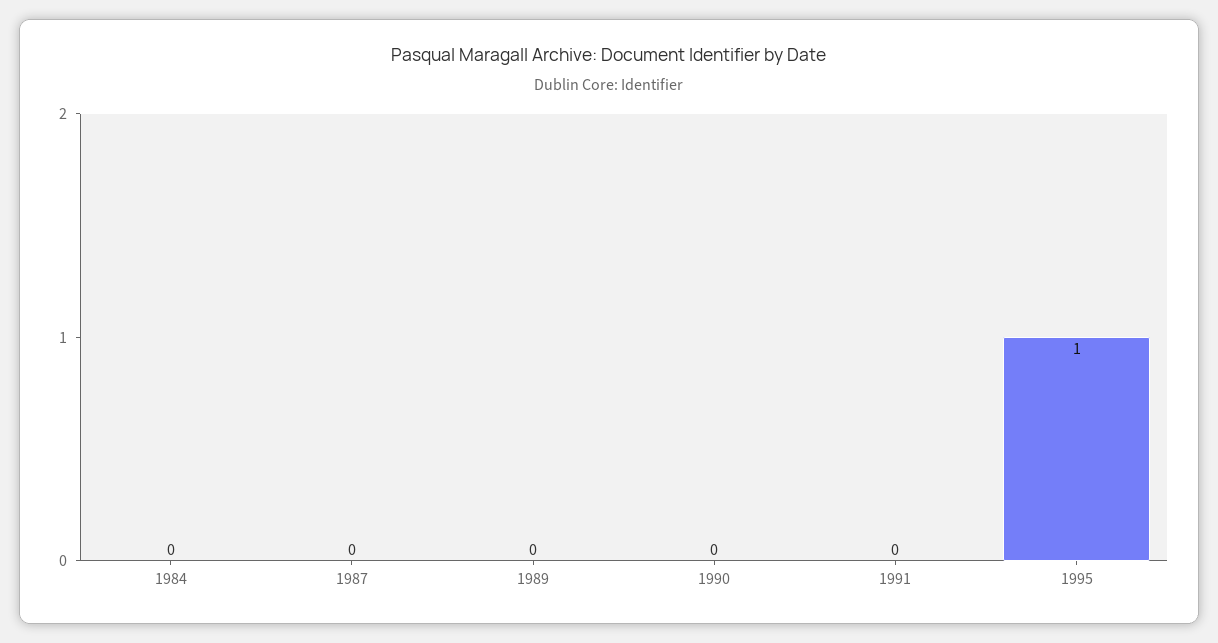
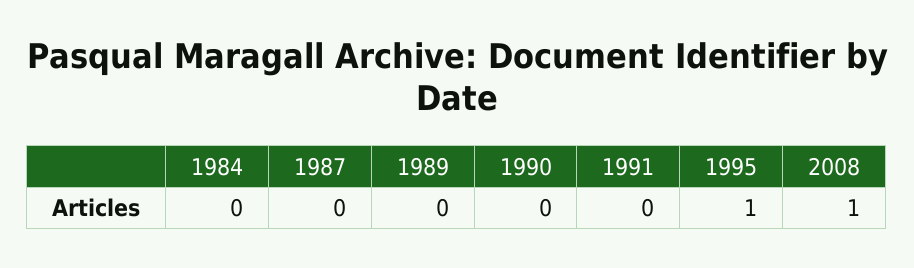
2008: none -> 1

